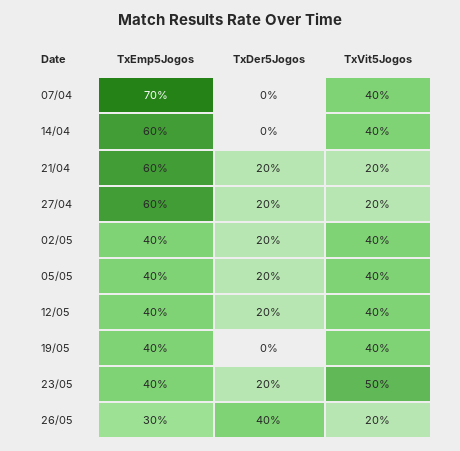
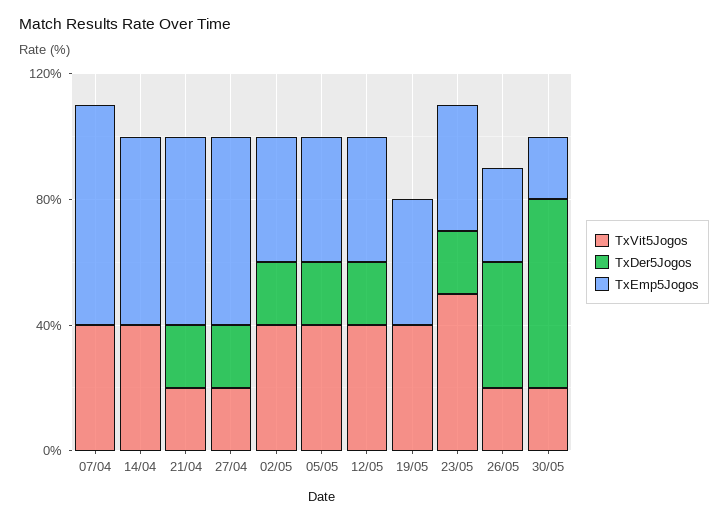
TxVit5Jogos, 30/05: none -> 20
TxDer5Jogos, 30/05: none -> 60
TxEmp5Jogos, 30/05: none -> 20

